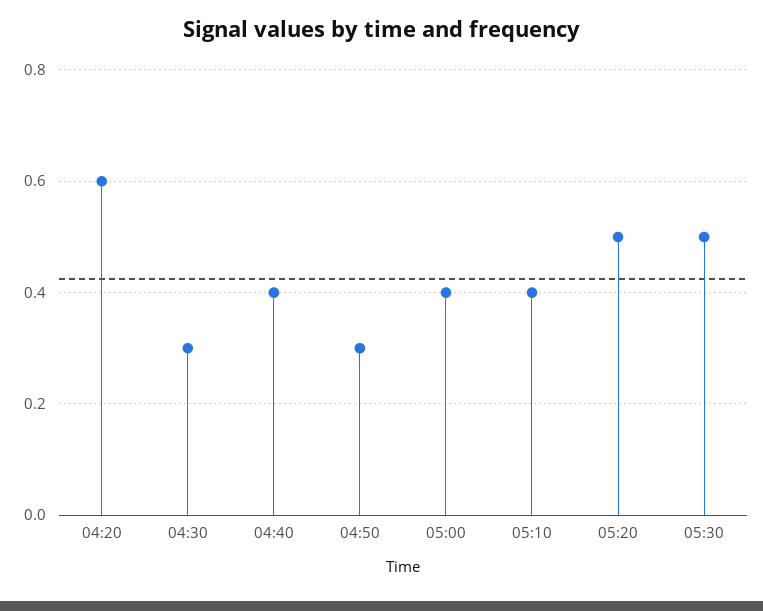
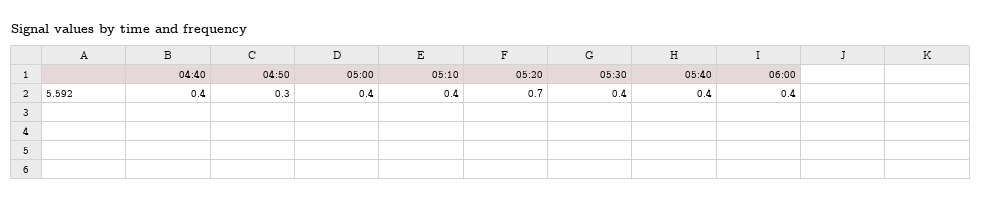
04:20: 0.6 -> none
04:30: 0.3 -> none
05:20: 0.5 -> 0.7
05:30: 0.5 -> 0.4
05:40: none -> 0.4
06:00: none -> 0.4

